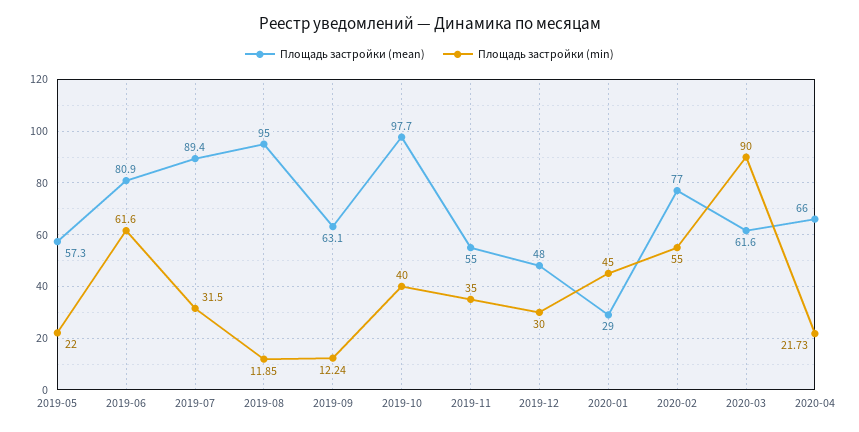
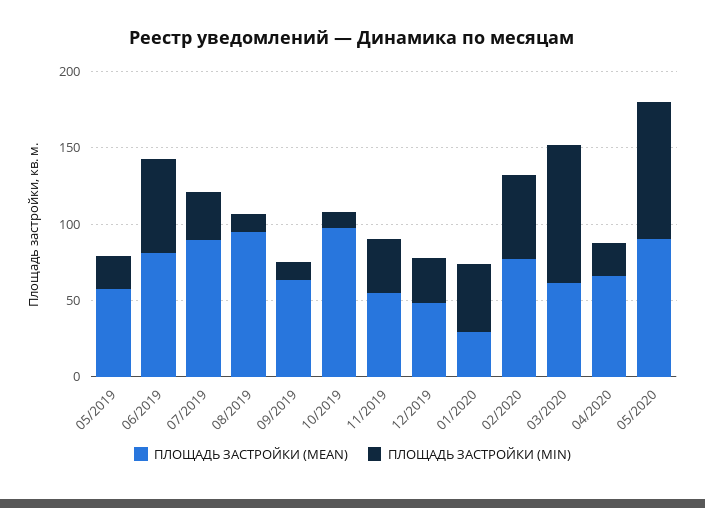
Площадь застройки (min), 2019-10: 40 -> 10
Площадь застройки (mean), 05/2020: none -> 90
Площадь застройки (min), 05/2020: none -> 90

